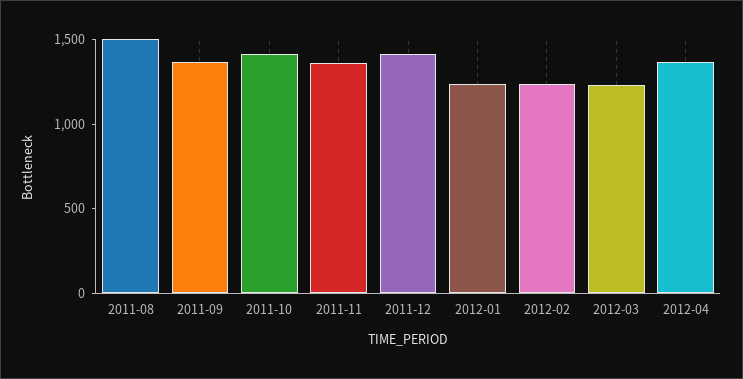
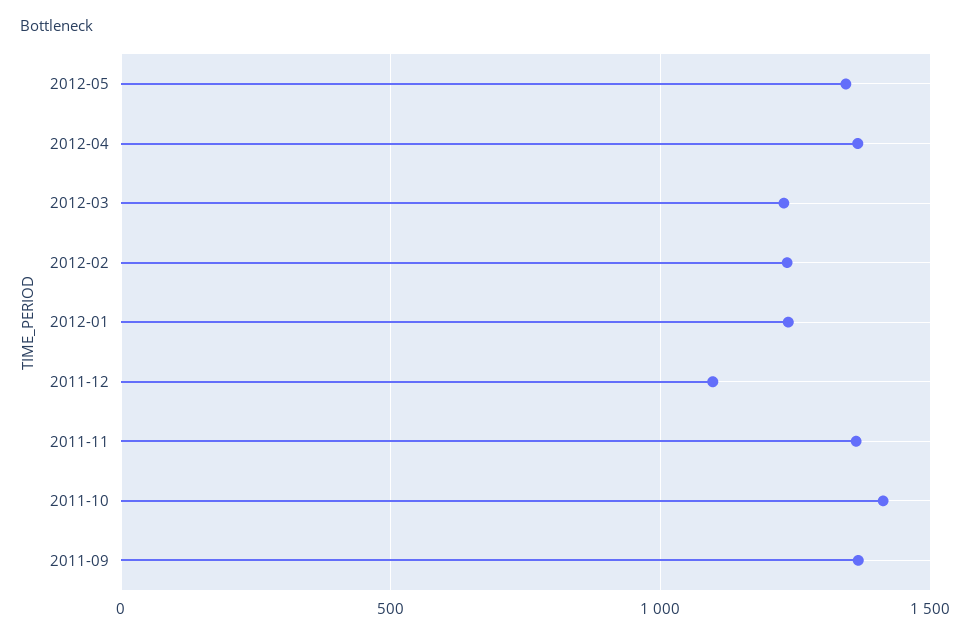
2011-08: 1500 -> none
2011-12: 1400 -> 1100
2012-05: none -> 1350

